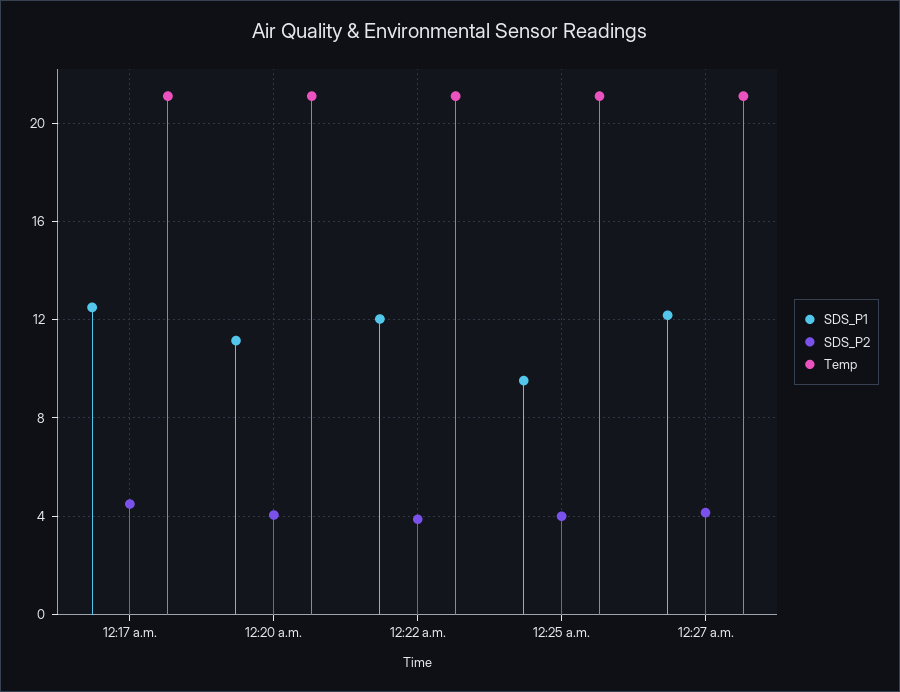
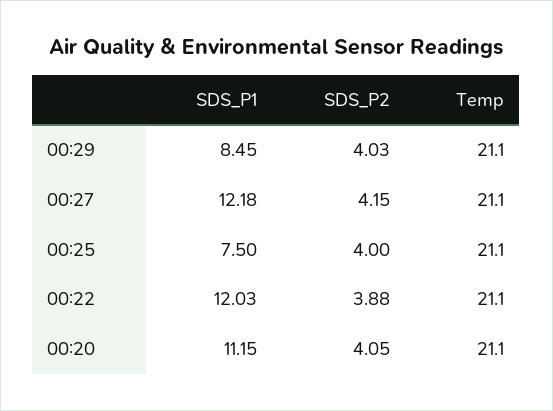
SDS_P1, 12:17 a.m.: 12.5 -> none
SDS_P2, 12:17 a.m.: 4.5 -> none
Temp, 12:17 a.m.: 21 -> none
SDS_P1, 12:25 a.m.: 9.5 -> 7.5
SDS_P1, 00:29: none -> 8.45
SDS_P2, 00:29: none -> 4.03
Temp, 00:29: none -> 21.1

